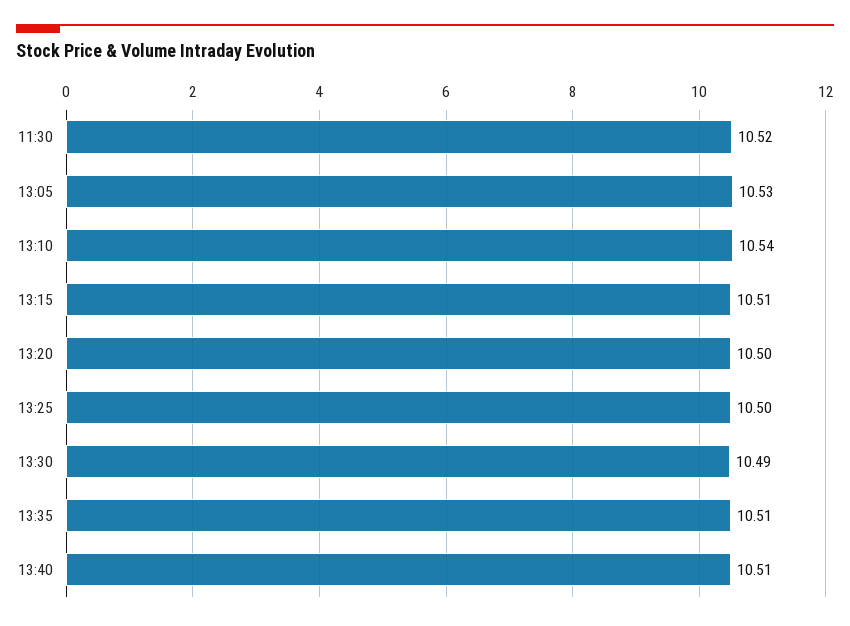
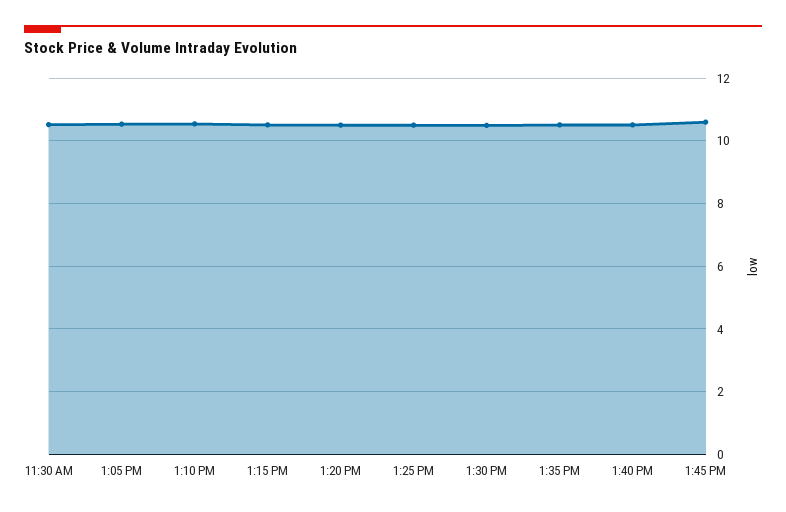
1:45 PM: none -> 10.6

